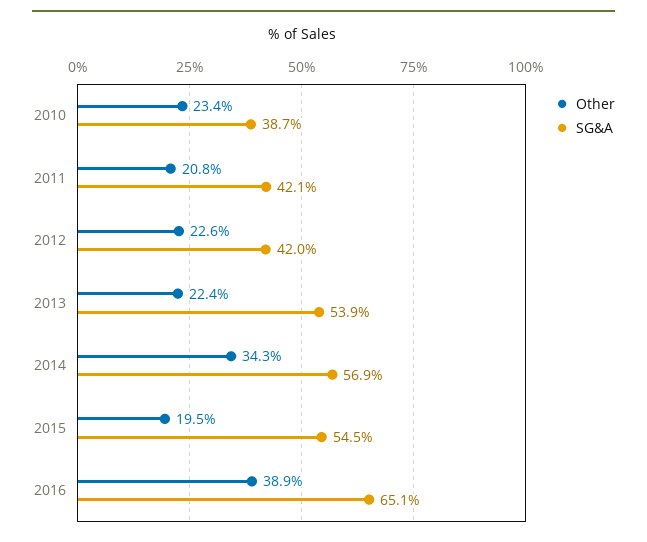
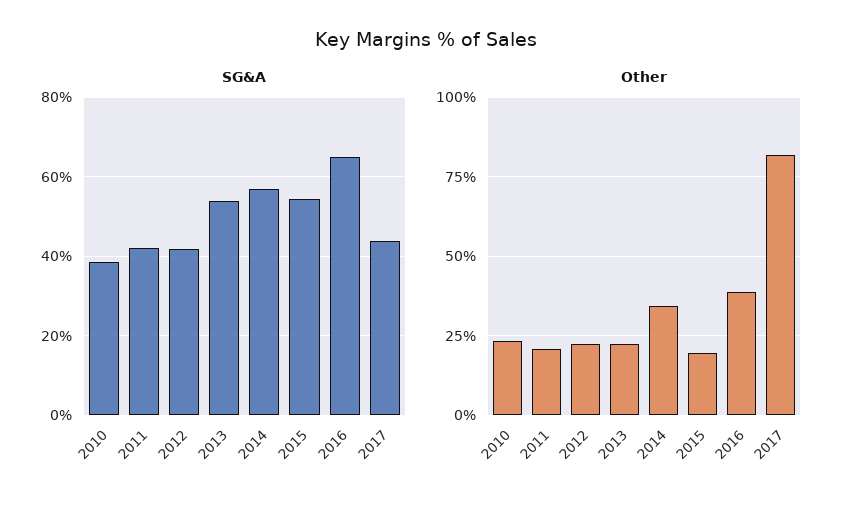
SG&A, 2017: none -> 44
Other, 2017: none -> 82.5

